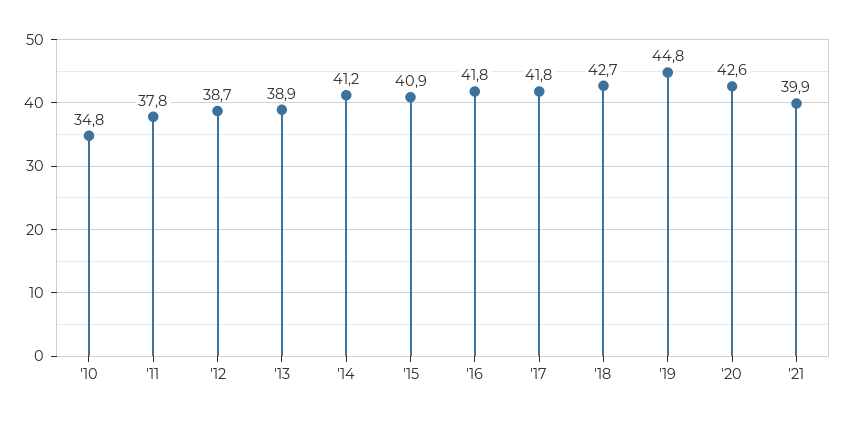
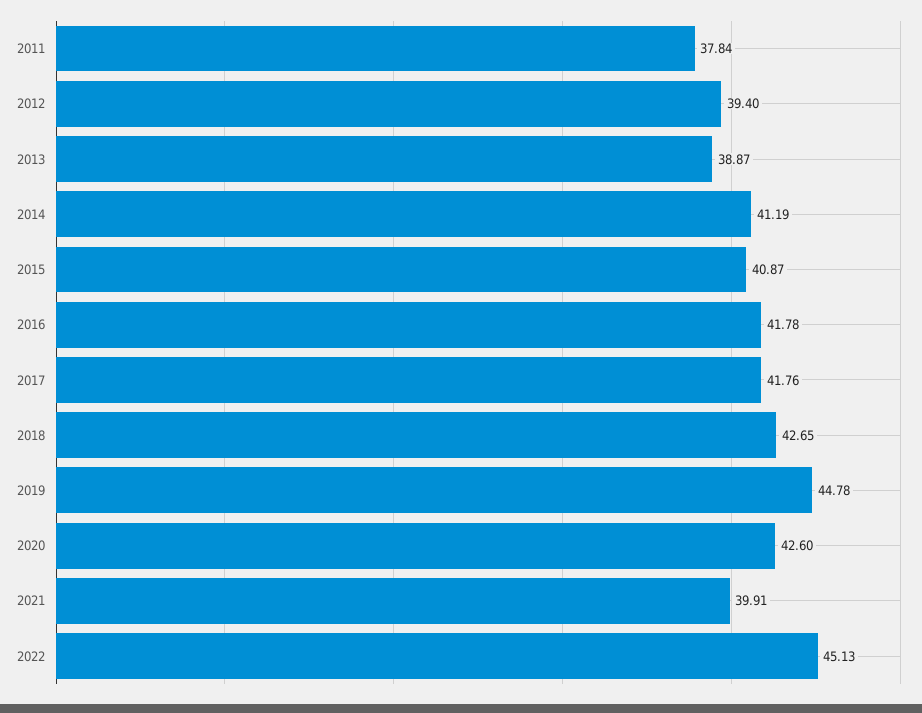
'10: 34.8 -> none
'12: 38.7 -> 39.4
2022: none -> 45.13

